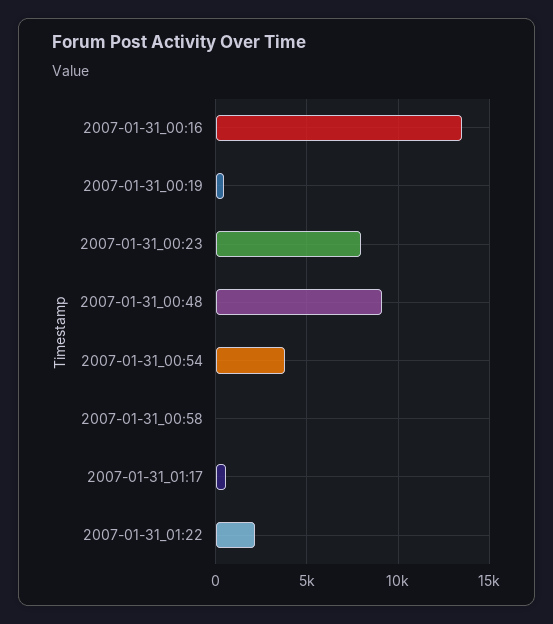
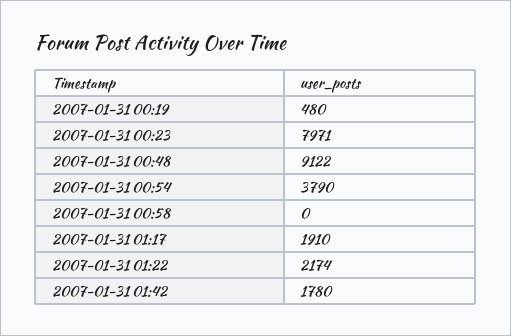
2007-01-31_00:16: 13500 -> none
2007-01-31_01:17: 500 -> 1910
2007-01-31 01:42: none -> 1780

